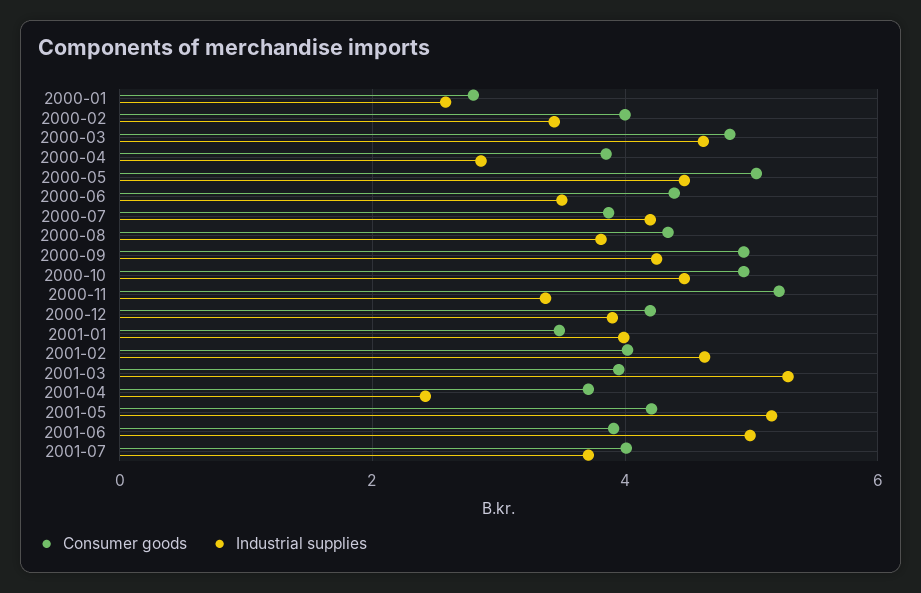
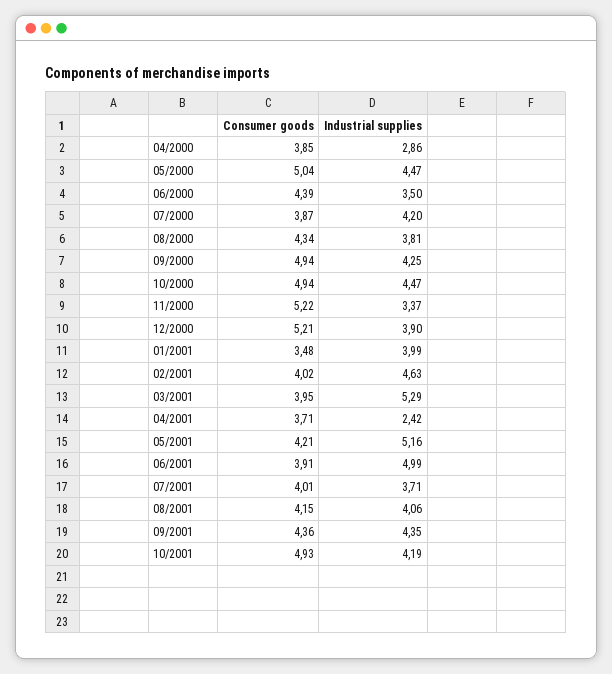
Consumer goods, 2000-01: 2.8 -> none
Industrial supplies, 2000-01: 2.6 -> none
Consumer goods, 2000-02: 4 -> none
Industrial supplies, 2000-02: 3.4 -> none
Consumer goods, 2000-03: 4.8 -> none
Industrial supplies, 2000-03: 4.6 -> none
Consumer goods, 2000-12: 4.2 -> 5.21
Consumer goods, 08/2001: none -> 4.15
Industrial supplies, 08/2001: none -> 4.06
Consumer goods, 09/2001: none -> 4.36
Industrial supplies, 09/2001: none -> 4.35
Consumer goods, 10/2001: none -> 4.93
Industrial supplies, 10/2001: none -> 4.19

